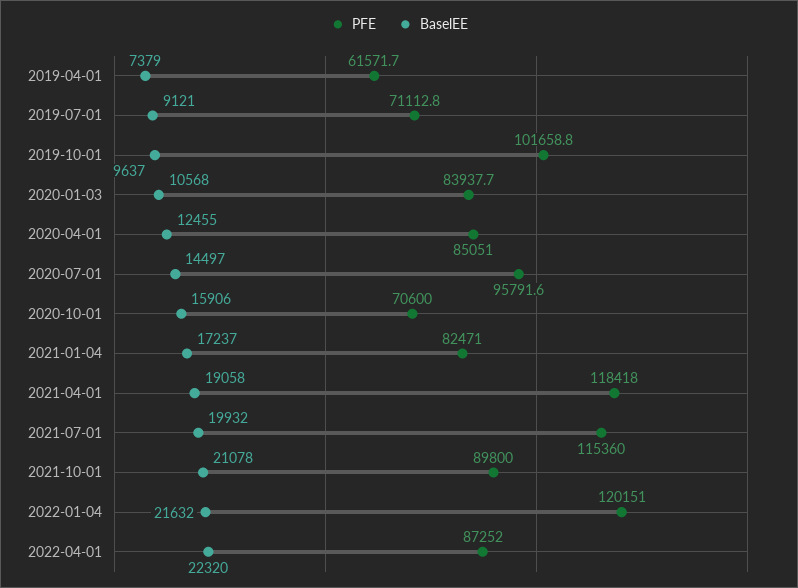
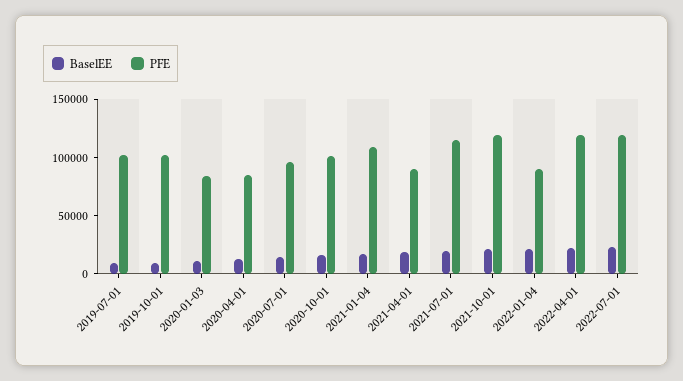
PFE, 2019-04-01: 61571.7 -> none
BaselEE, 2019-04-01: 7379 -> none
PFE, 2019-07-01: 71112.8 -> 100000
PFE, 2020-10-01: 70600 -> 100000
PFE, 2021-01-04: 82471 -> 110000
PFE, 2021-04-01: 118418 -> 90000
PFE, 2021-10-01: 89800 -> 120000
PFE, 2022-01-04: 120151 -> 90000
PFE, 2022-04-01: 87252 -> 120000
BaselEE, 2022-07-01: none -> 20000
PFE, 2022-07-01: none -> 120000

